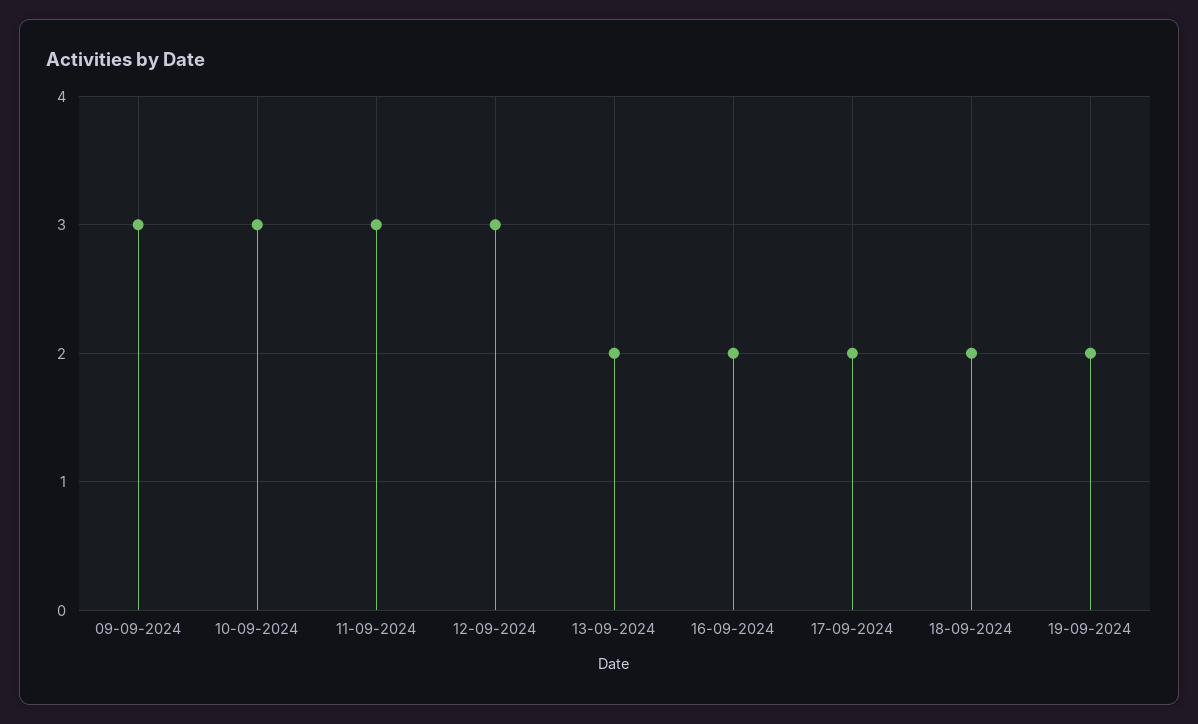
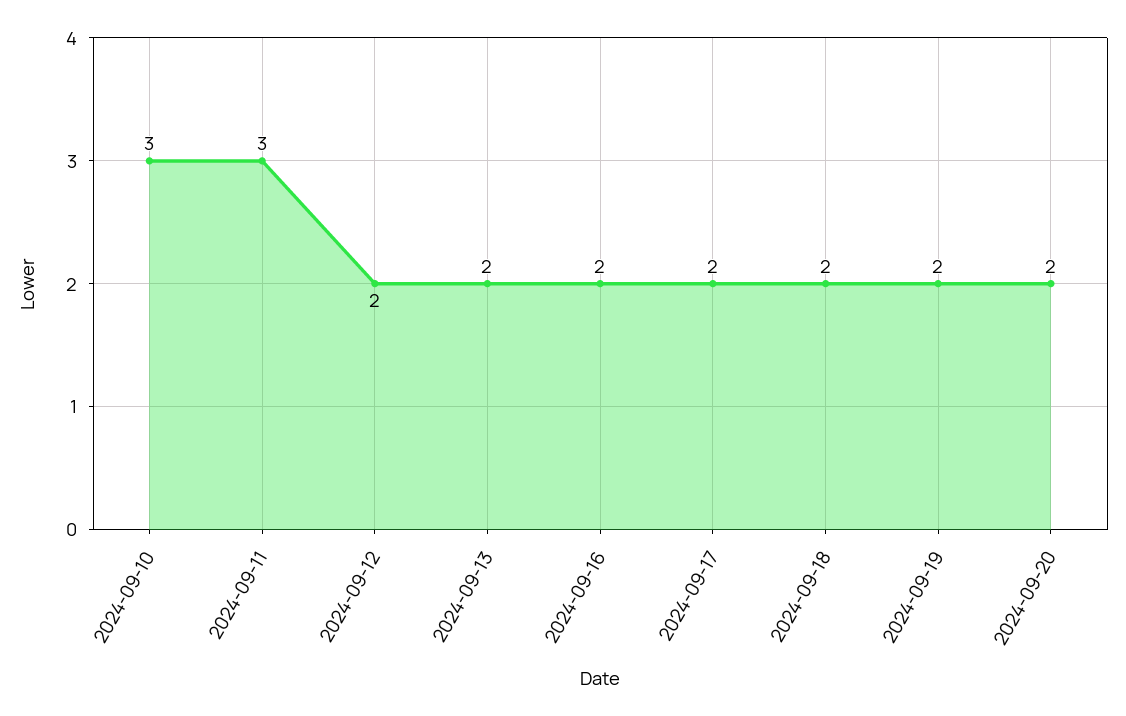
09-09-2024: 3 -> none
12-09-2024: 3 -> 2
2024-09-20: none -> 2

